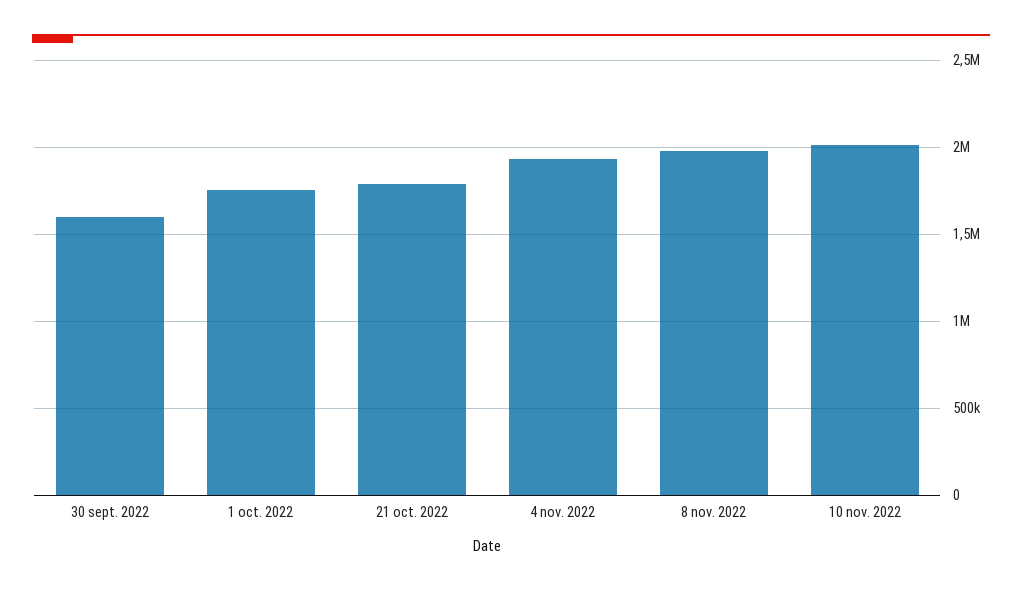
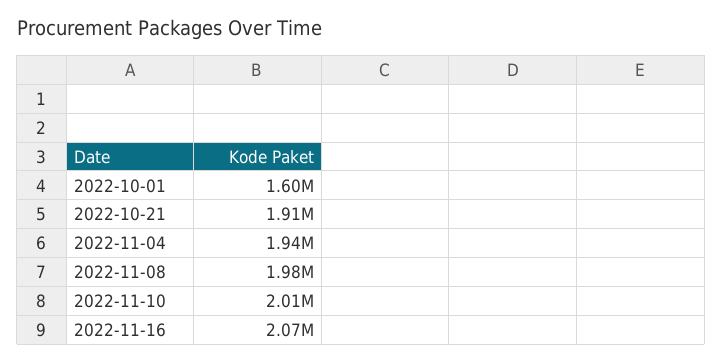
30 sept. 2022: 1600000 -> none
1 oct. 2022: 1750000 -> 1600000
21 oct. 2022: 1800000 -> 1910000
2022-11-16: none -> 2070000

